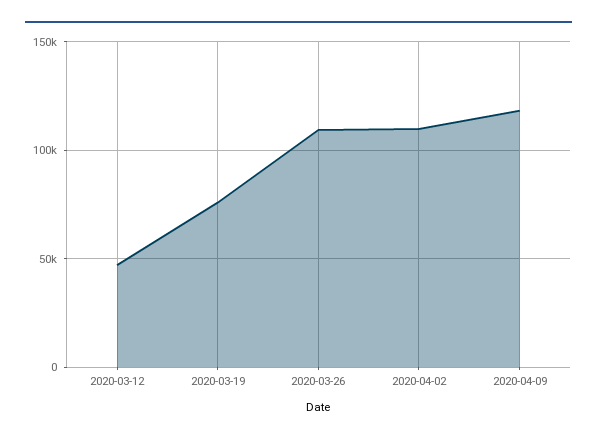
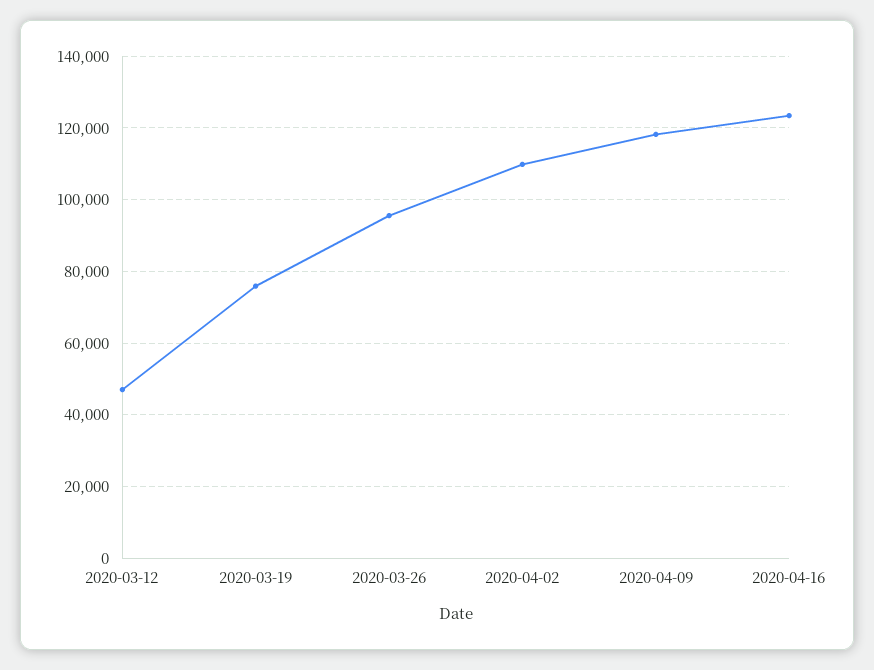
2020-03-26: 110000 -> 96000
2020-04-16: none -> 124000

